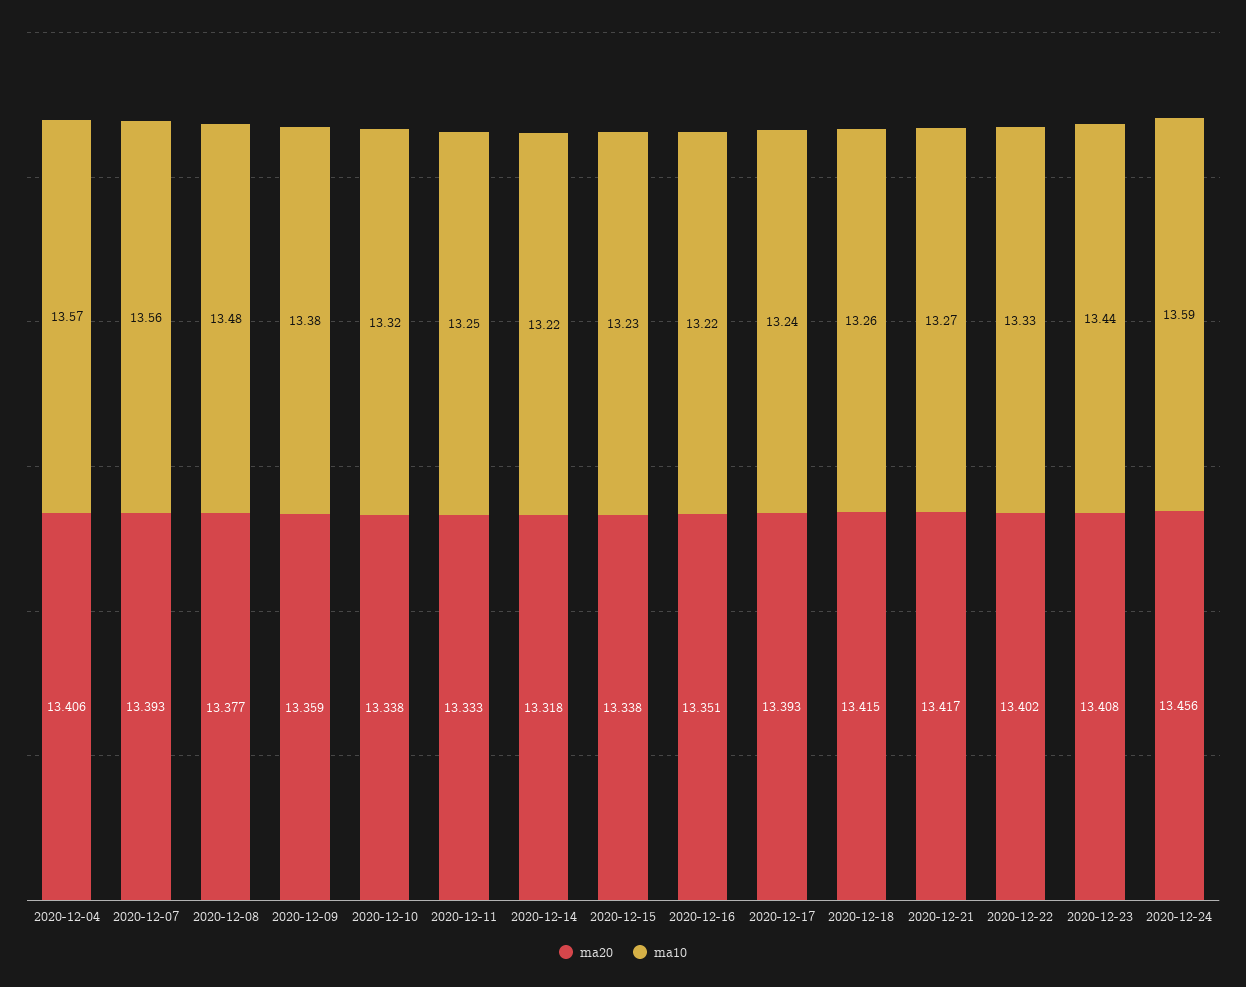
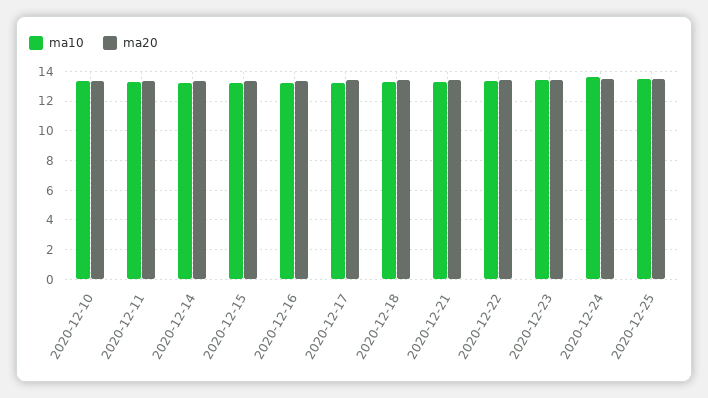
ma20, 2020-12-04: 13.406 -> none
ma10, 2020-12-04: 13.57 -> none
ma20, 2020-12-07: 13.393 -> none
ma10, 2020-12-07: 13.56 -> none
ma20, 2020-12-08: 13.377 -> none
ma10, 2020-12-08: 13.48 -> none
ma20, 2020-12-09: 13.359 -> none
ma10, 2020-12-09: 13.38 -> none
ma10, 2020-12-25: none -> 13.5
ma20, 2020-12-25: none -> 13.5

